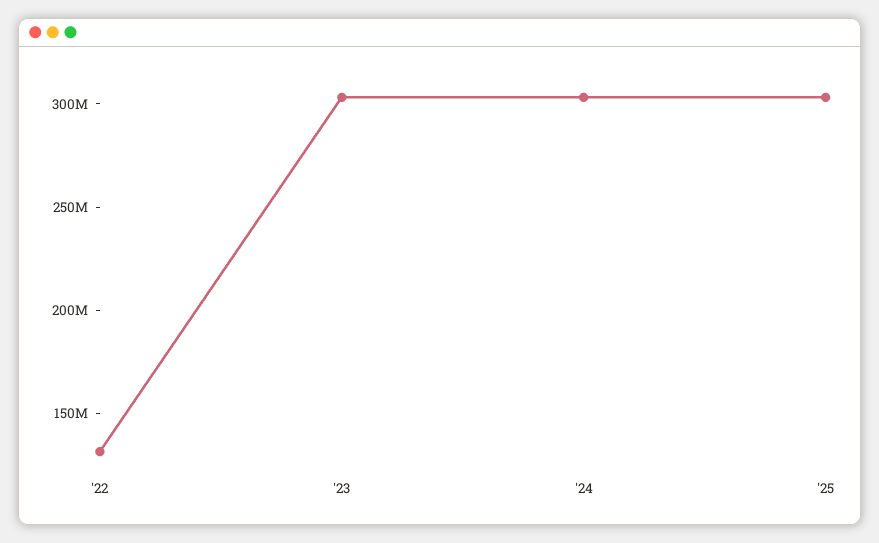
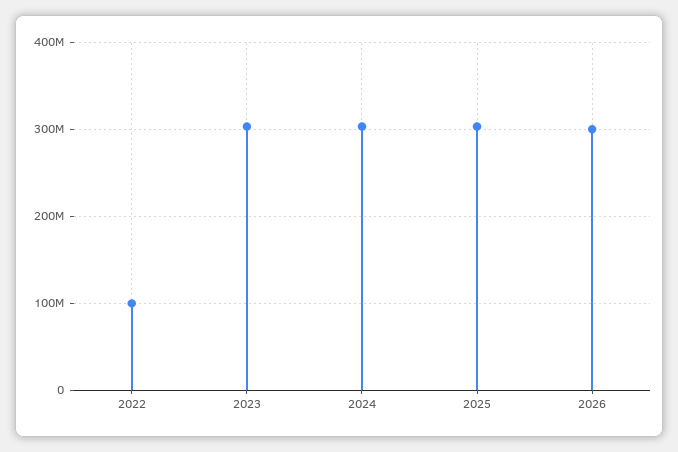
'22: 130000000 -> 100000000
2026: none -> 300000000

